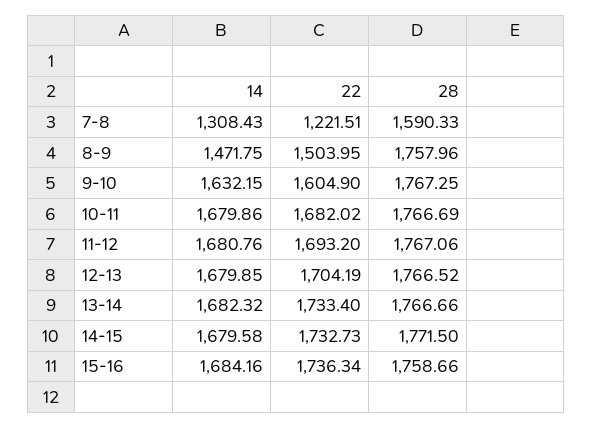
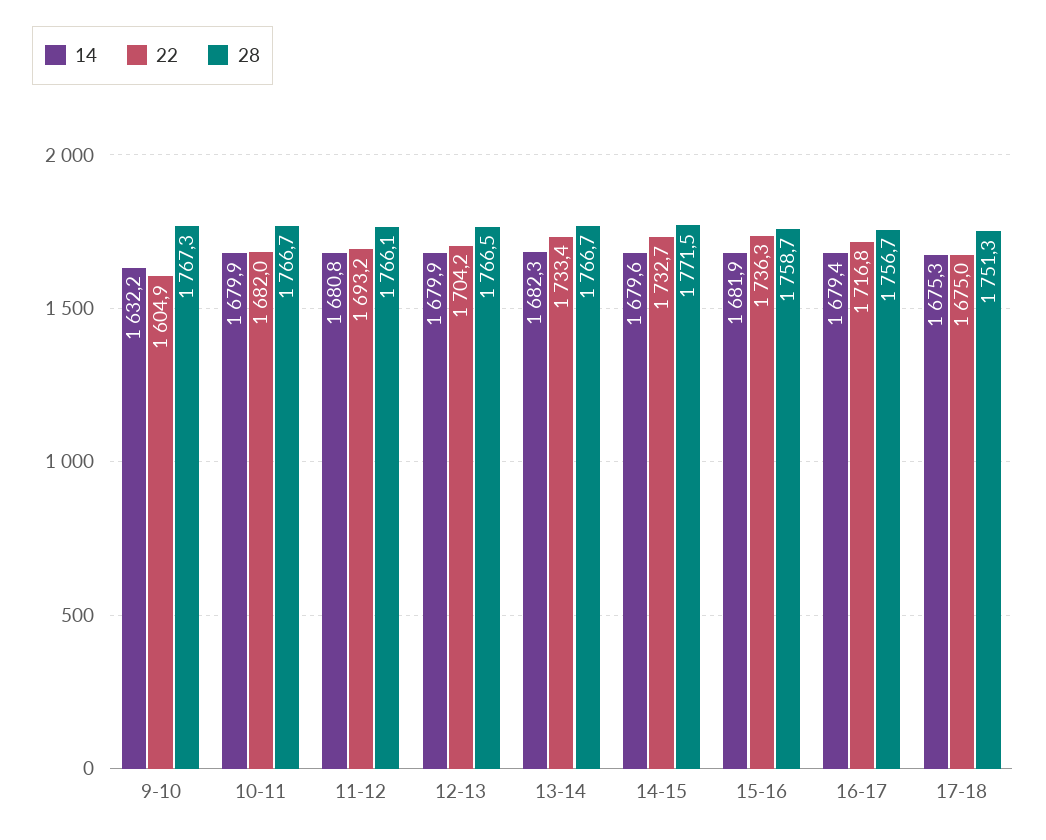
14, 7-8: 1308.43 -> none
22, 7-8: 1221.51 -> none
28, 7-8: 1590.33 -> none
14, 8-9: 1471.75 -> none
22, 8-9: 1503.95 -> none
28, 8-9: 1757.96 -> none
28, 11-12: 1767.06 -> 1766.1
14, 15-16: 1684.16 -> 1681.9
14, 16-17: none -> 1679.4
22, 16-17: none -> 1716.8
28, 16-17: none -> 1756.7
14, 17-18: none -> 1675.3
22, 17-18: none -> 1675
28, 17-18: none -> 1751.3

